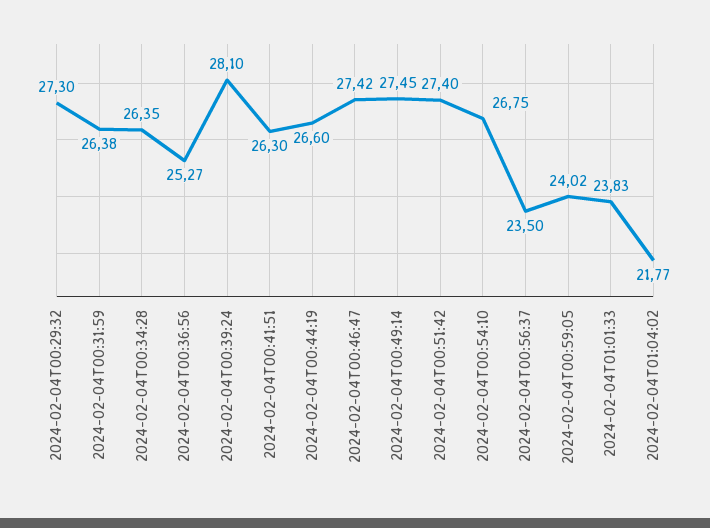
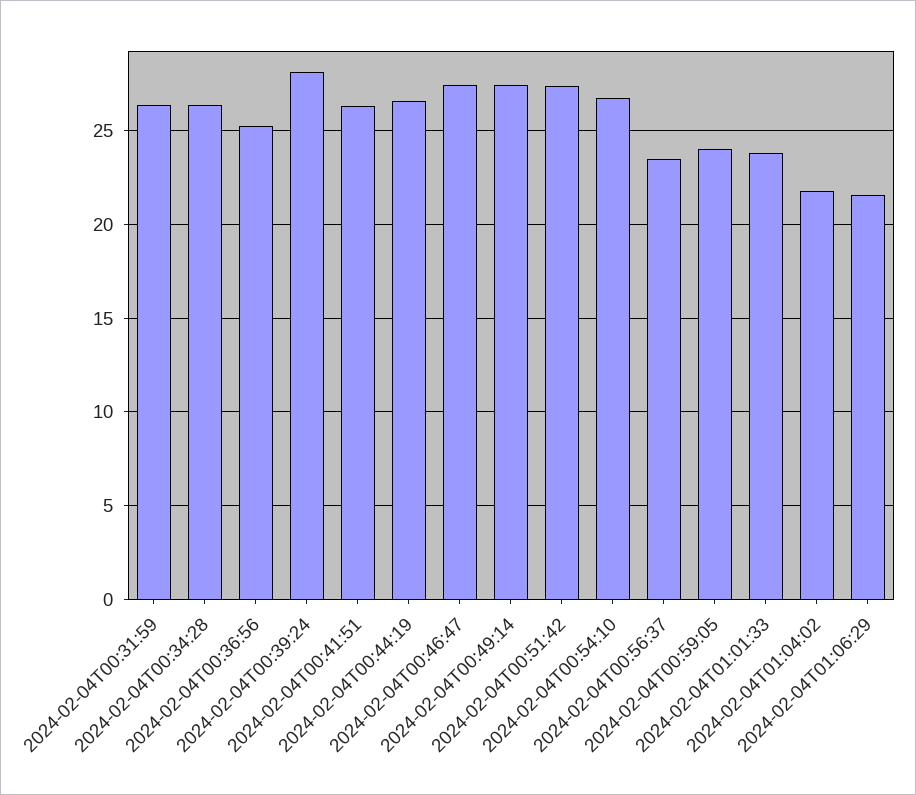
2024-02-04T00:29:32: 27.3 -> none
2024-02-04T01:06:29: none -> 21.5

